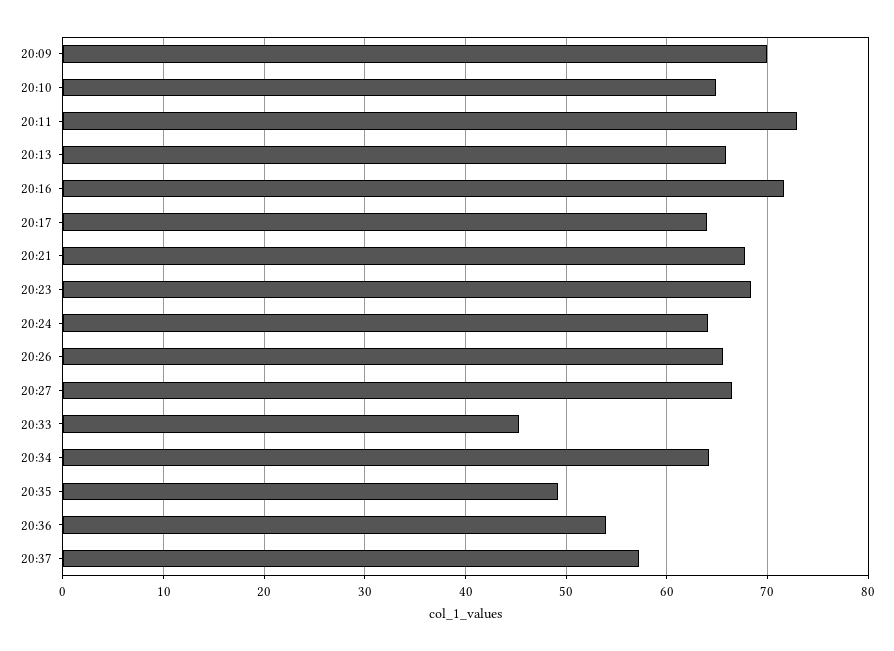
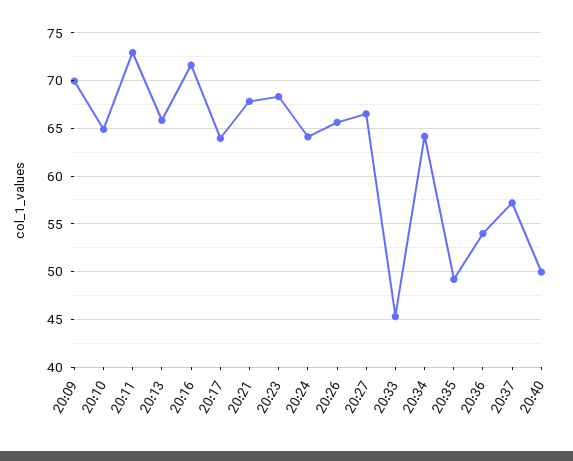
20:40: none -> 50

